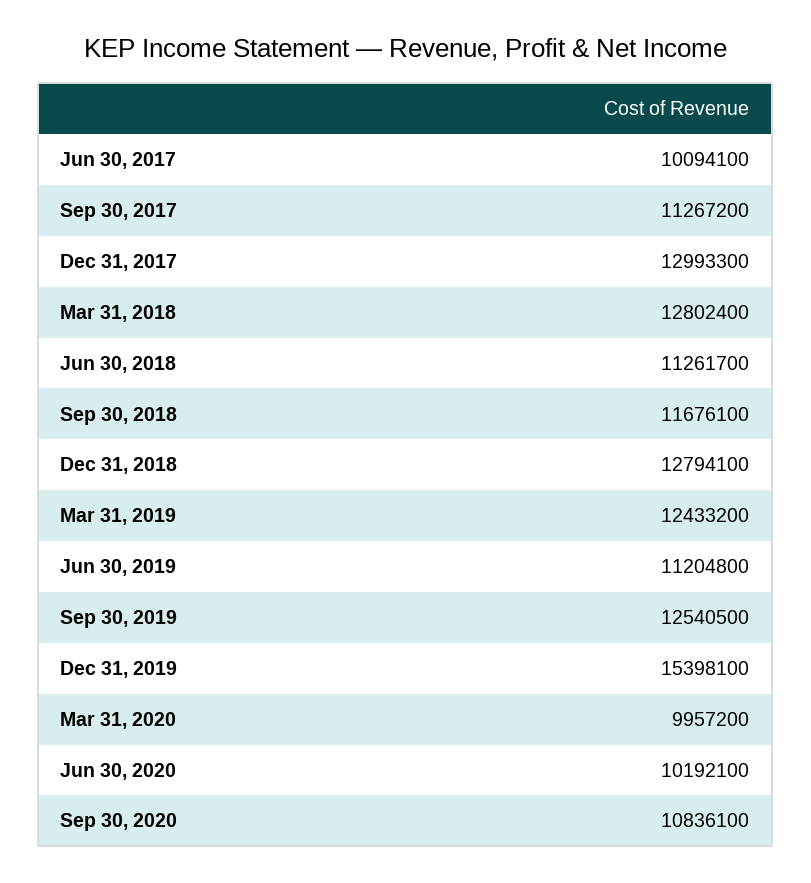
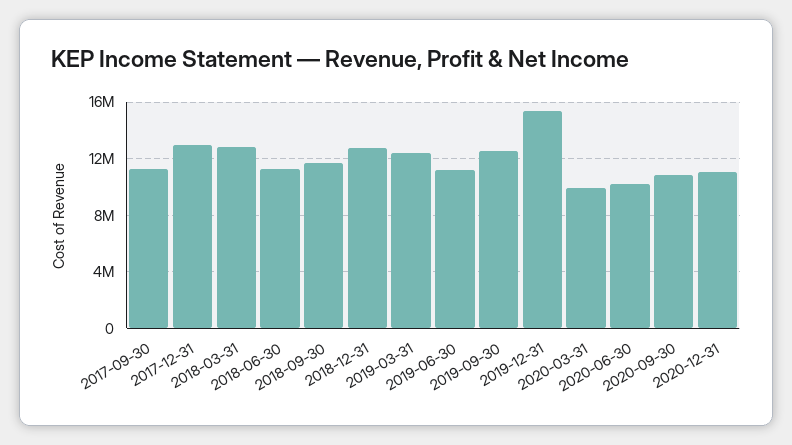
Jun 30, 2017: 10094100 -> none
2020-12-31: none -> 11000000

